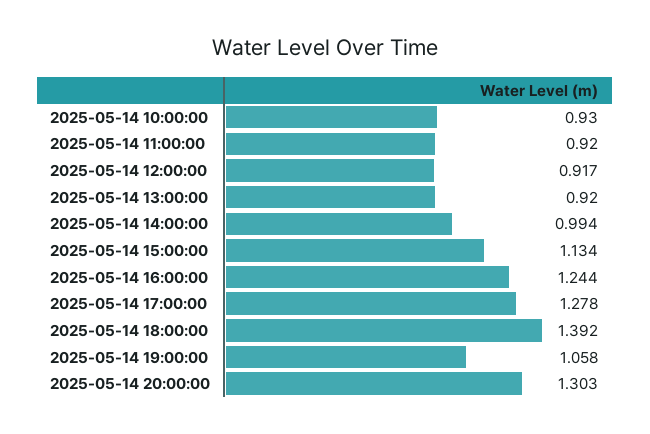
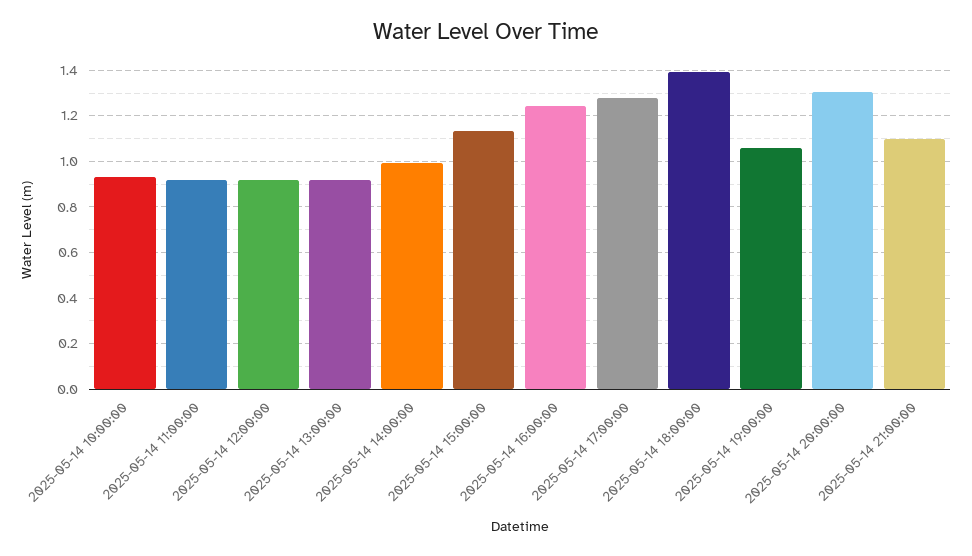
2025-05-14 21:00:00: none -> 1.1

